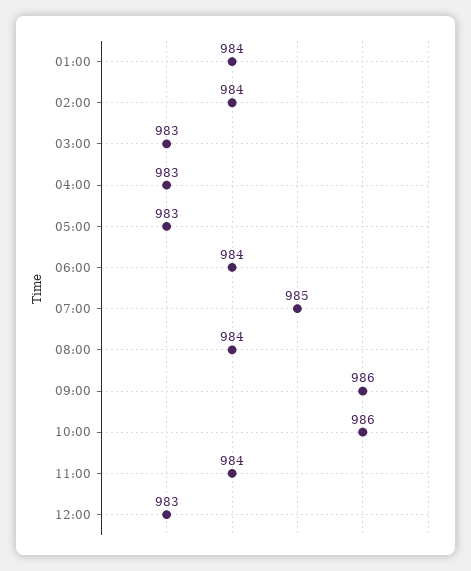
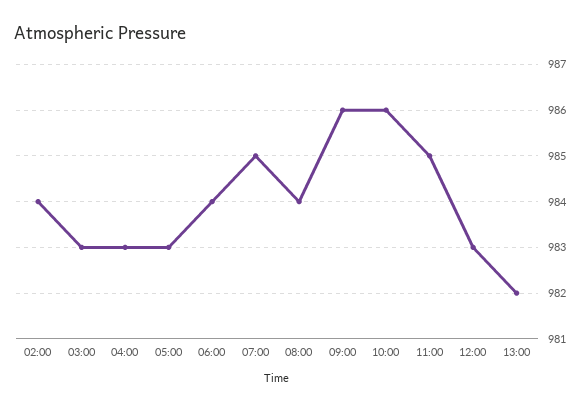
01:00: 984 -> none
11:00: 984 -> 985
13:00: none -> 982

